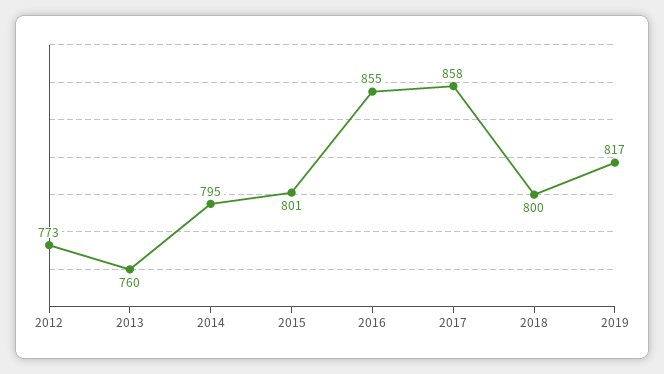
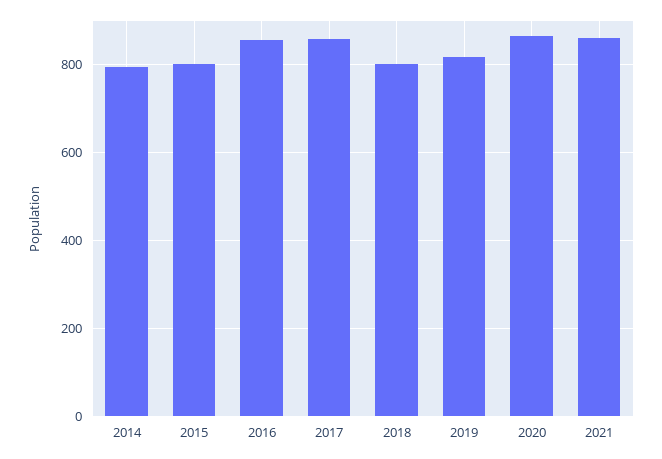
2012: 773 -> none
2013: 760 -> none
2020: none -> 860
2021: none -> 860

